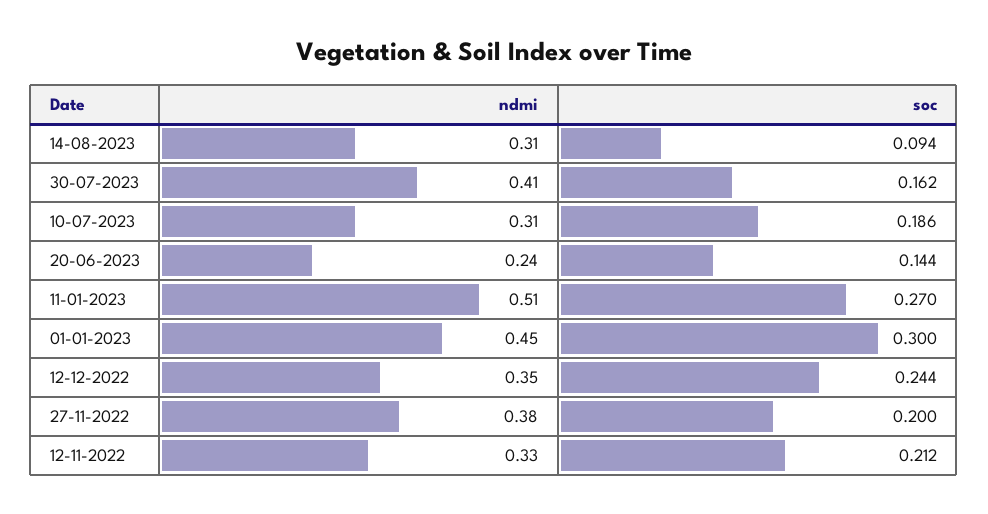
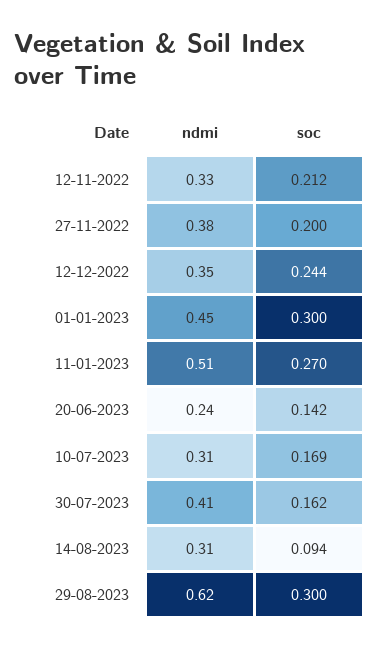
soc, 10-07-2023: 0.186 -> 0.169
soc, 20-06-2023: 0.144 -> 0.142
ndmi, 29-08-2023: none -> 0.62
soc, 29-08-2023: none -> 0.3

